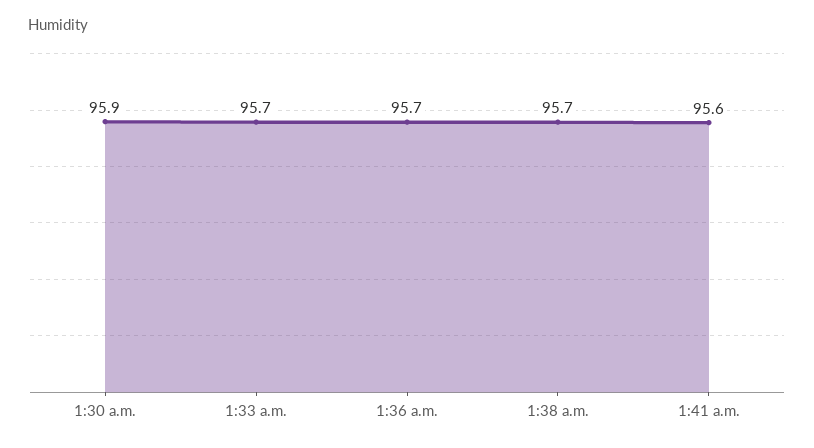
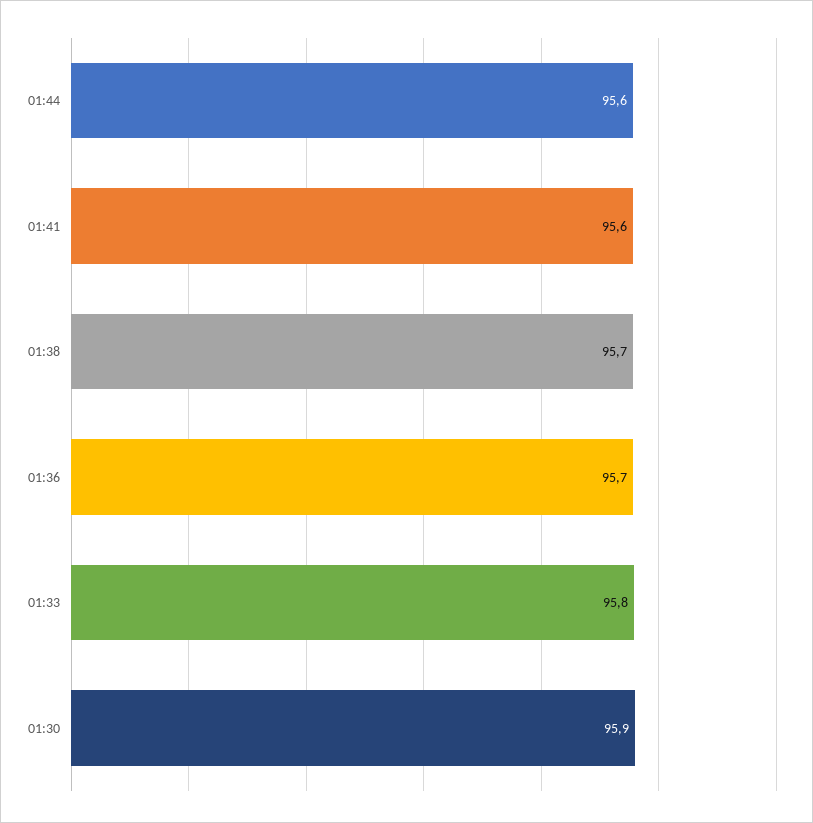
1:33 a.m.: 95.7 -> 95.8
01:44: none -> 95.6

